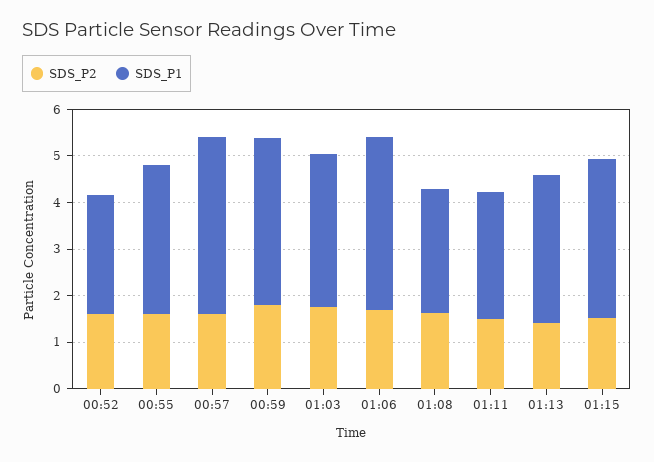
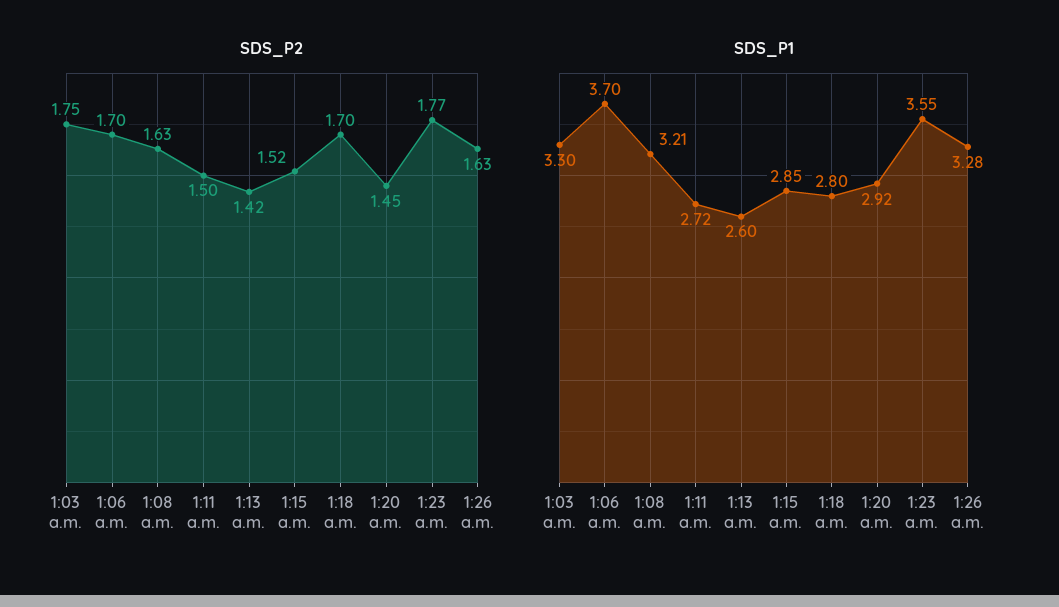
SDS_P2, 00:52: 1.6 -> none
SDS_P1, 00:52: 2.6 -> none
SDS_P2, 00:55: 1.6 -> none
SDS_P1, 00:55: 3.2 -> none
SDS_P2, 00:57: 1.6 -> none
SDS_P1, 00:57: 3.8 -> none
SDS_P2, 00:59: 1.8 -> none
SDS_P1, 00:59: 3.6 -> none
SDS_P1, 01:08: 2.6 -> 3.21
SDS_P1, 01:13: 3.2 -> 2.6
SDS_P1, 01:15: 3.4 -> 2.85
SDS_P2, 1:18 a.m.: none -> 1.7
SDS_P2, 1:20 a.m.: none -> 1.45
SDS_P2, 1:23 a.m.: none -> 1.77
SDS_P2, 1:26 a.m.: none -> 1.63
SDS_P1, 1:18 a.m.: none -> 2.8
SDS_P1, 1:20 a.m.: none -> 2.92
SDS_P1, 1:23 a.m.: none -> 3.55
SDS_P1, 1:26 a.m.: none -> 3.28

